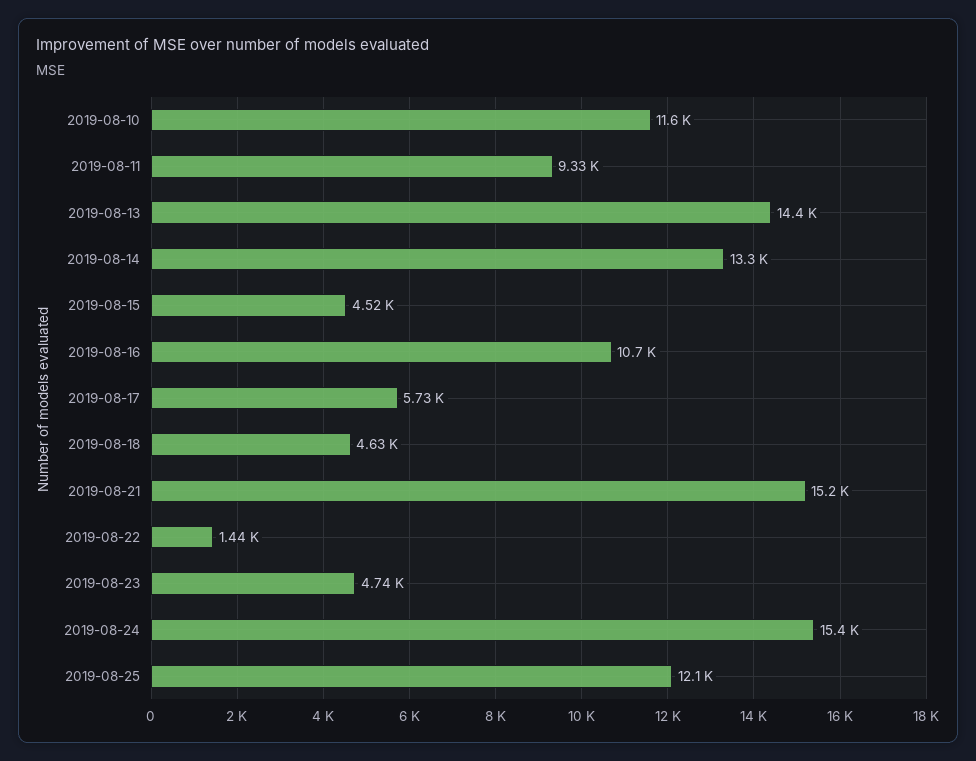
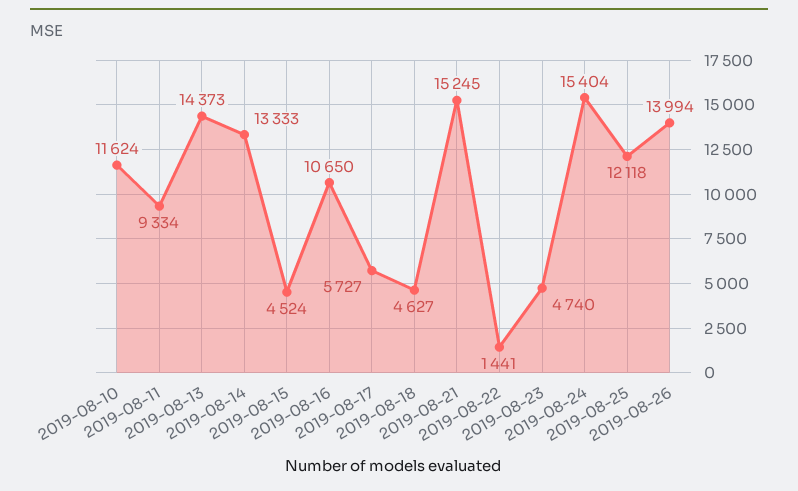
2019-08-26: none -> 13994

